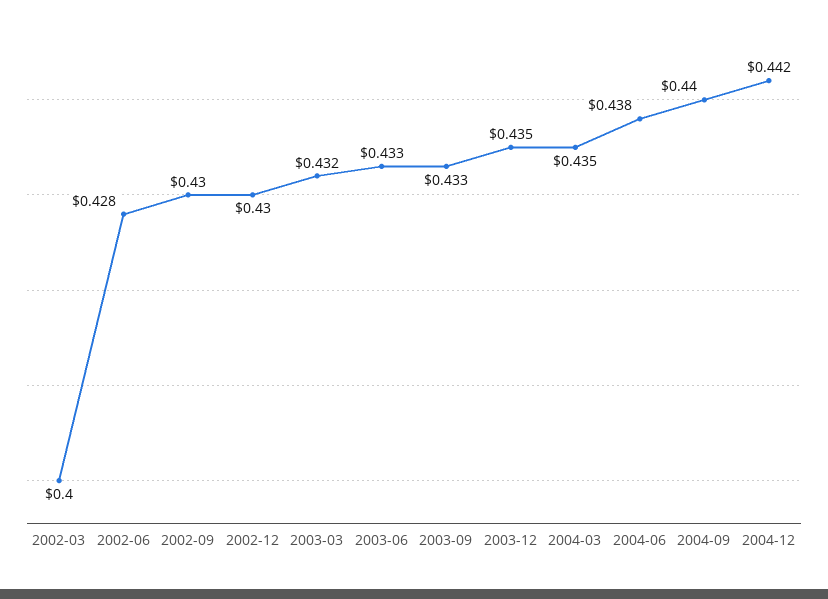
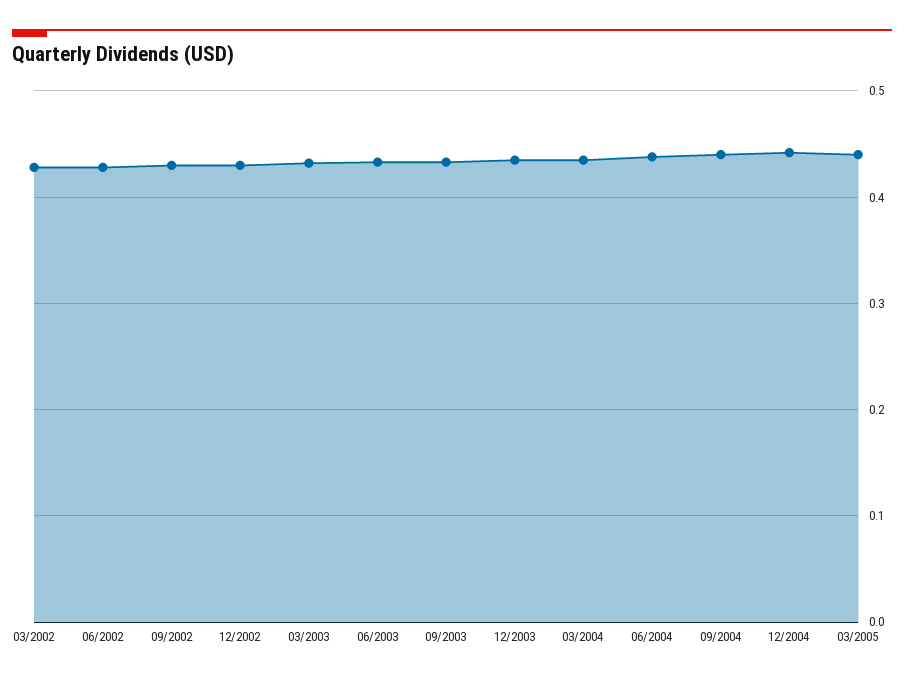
2002-03: 0.4 -> 0.43
03/2005: none -> 0.44

